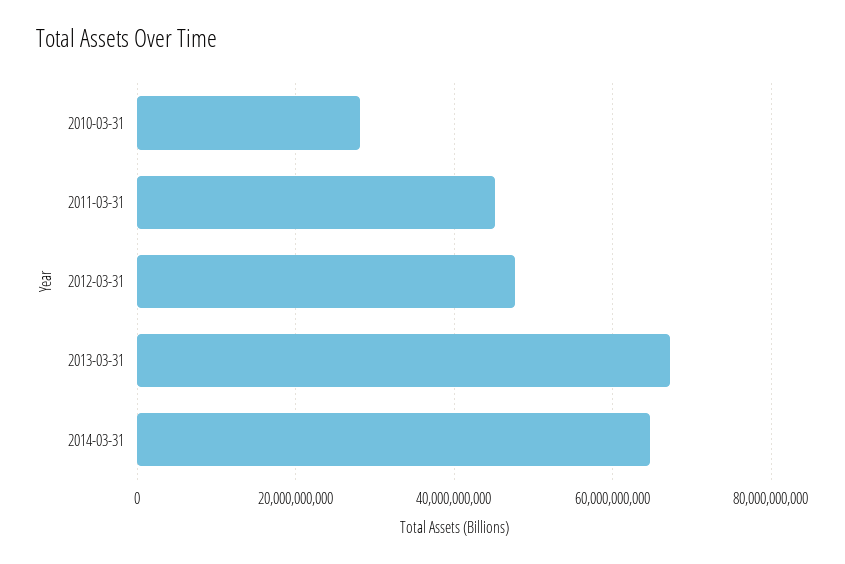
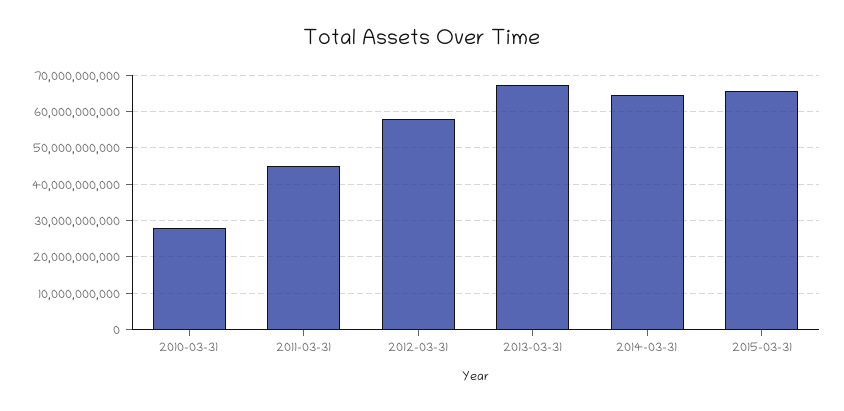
2012-03-31: 48000000000 -> 58000000000
2015-03-31: none -> 66000000000

